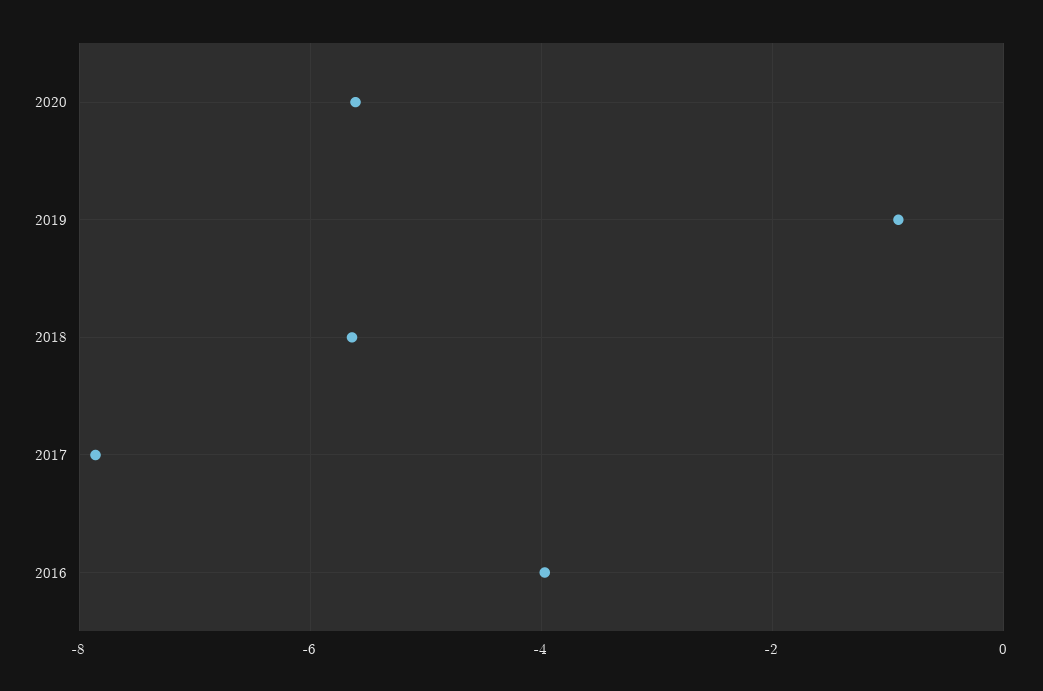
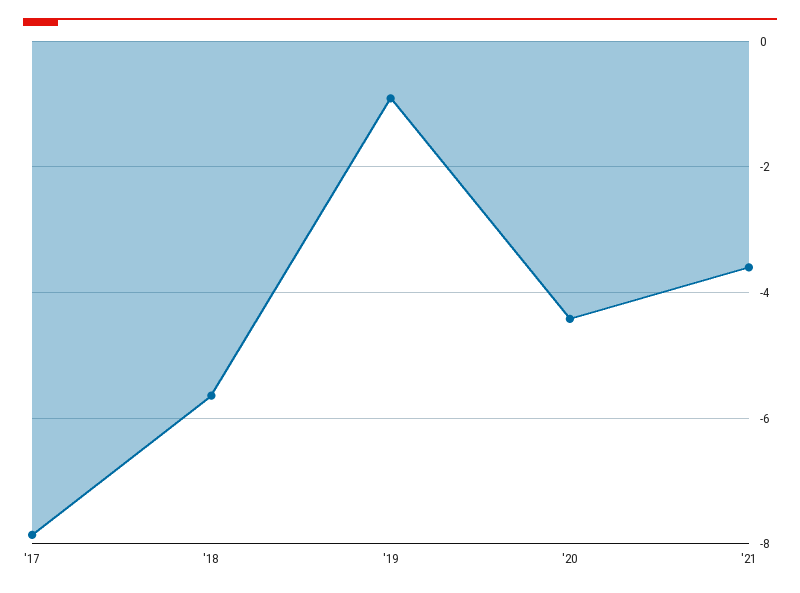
2020: -5.6 -> -4.4
2016: -4 -> none
'21: none -> -3.6

